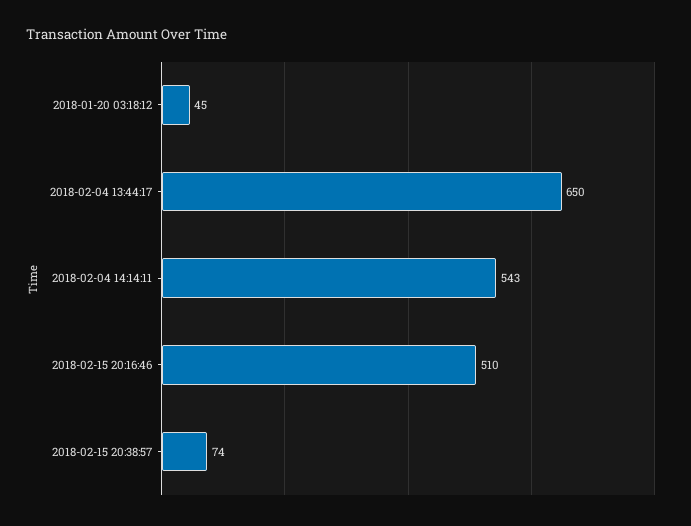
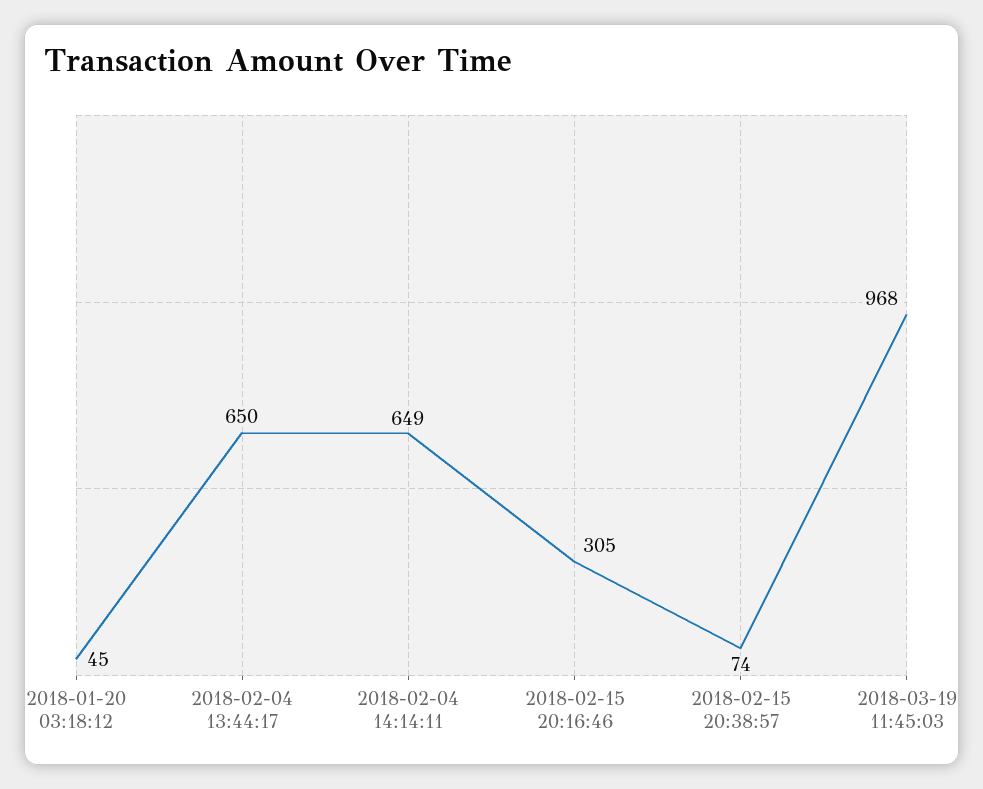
2018-02-04 14:14:11: 543 -> 649
2018-02-15 20:16:46: 510 -> 305
2018-03-19 11:45:03: none -> 968

